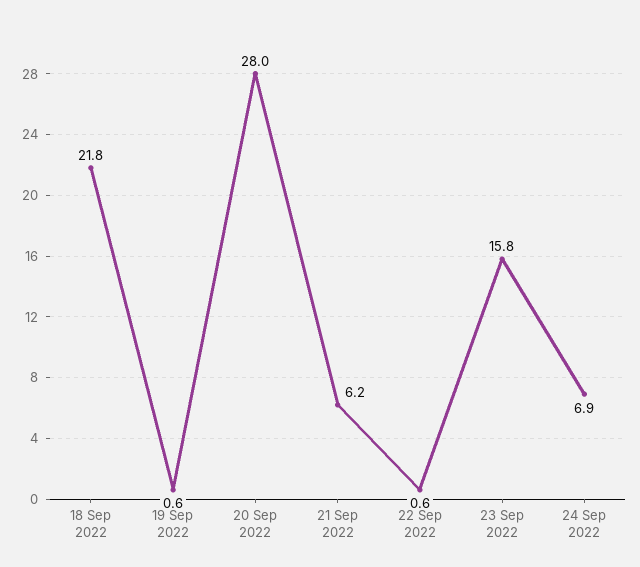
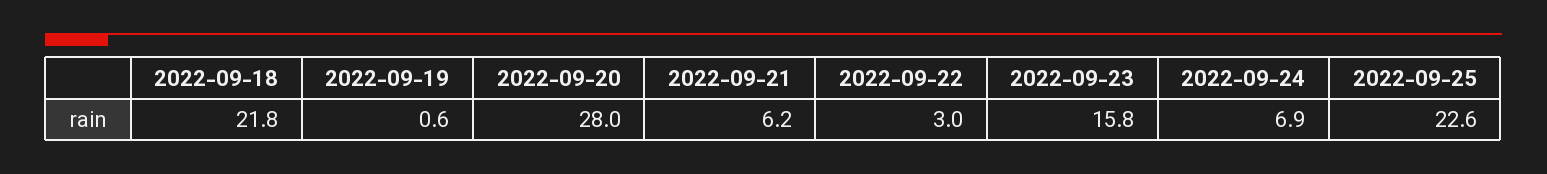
22 Sep 2022: 0.6 -> 3
2022-09-25: none -> 22.6

